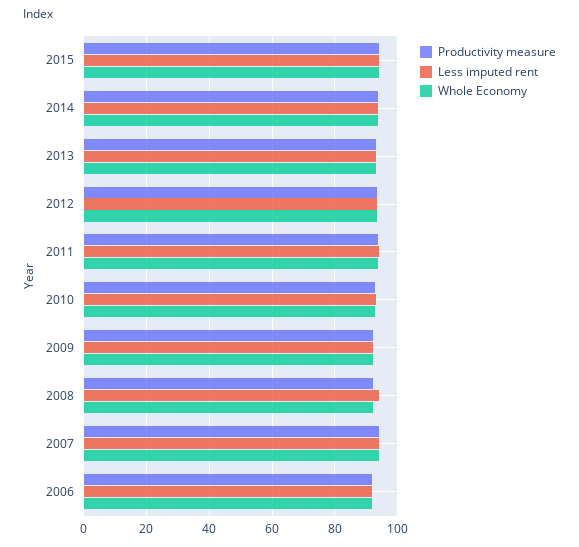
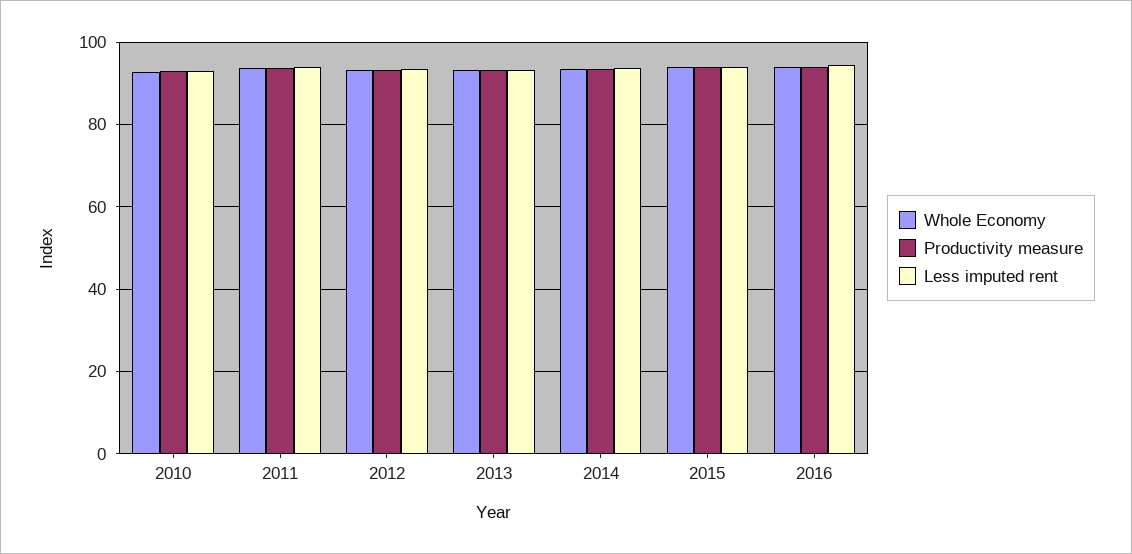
Productivity measure, 2009: 92 -> none
Less imputed rent, 2009: 92 -> none
Whole Economy, 2009: 92 -> none
Productivity measure, 2008: 92 -> none
Less imputed rent, 2008: 94 -> none
Whole Economy, 2008: 92 -> none
Productivity measure, 2007: 94 -> none
Less imputed rent, 2007: 94 -> none
Whole Economy, 2007: 94 -> none
Productivity measure, 2006: 92 -> none
Less imputed rent, 2006: 92 -> none
Whole Economy, 2006: 92 -> none
Whole Economy, 2016: none -> 94
Productivity measure, 2016: none -> 94
Less imputed rent, 2016: none -> 94

